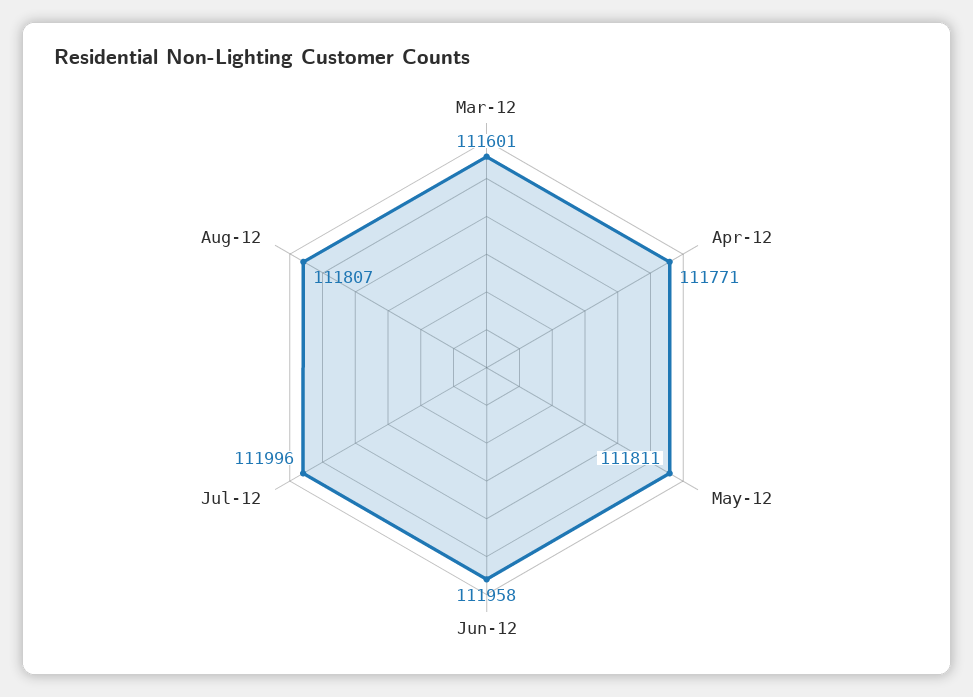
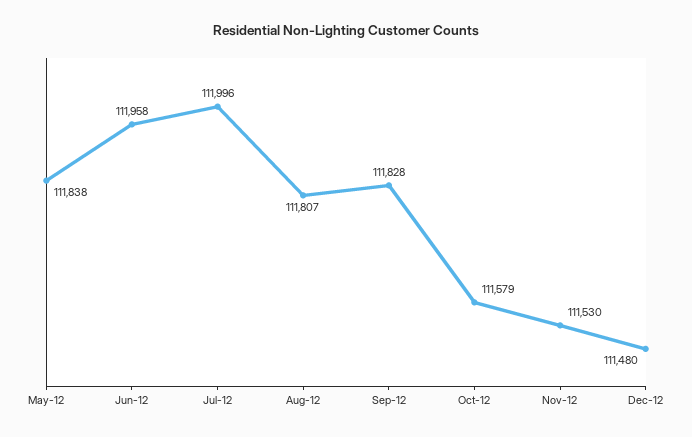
Mar-12: 111601 -> none
Apr-12: 111771 -> none
May-12: 111811 -> 111838
Sep-12: none -> 111828
Oct-12: none -> 111579
Nov-12: none -> 111530
Dec-12: none -> 111480

